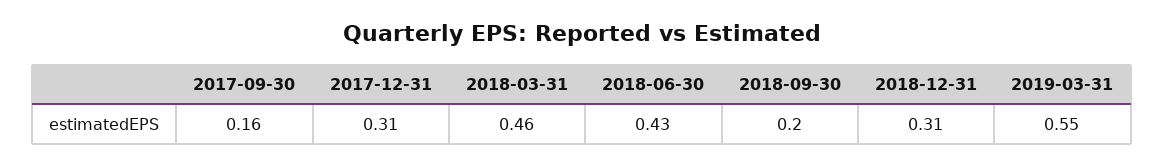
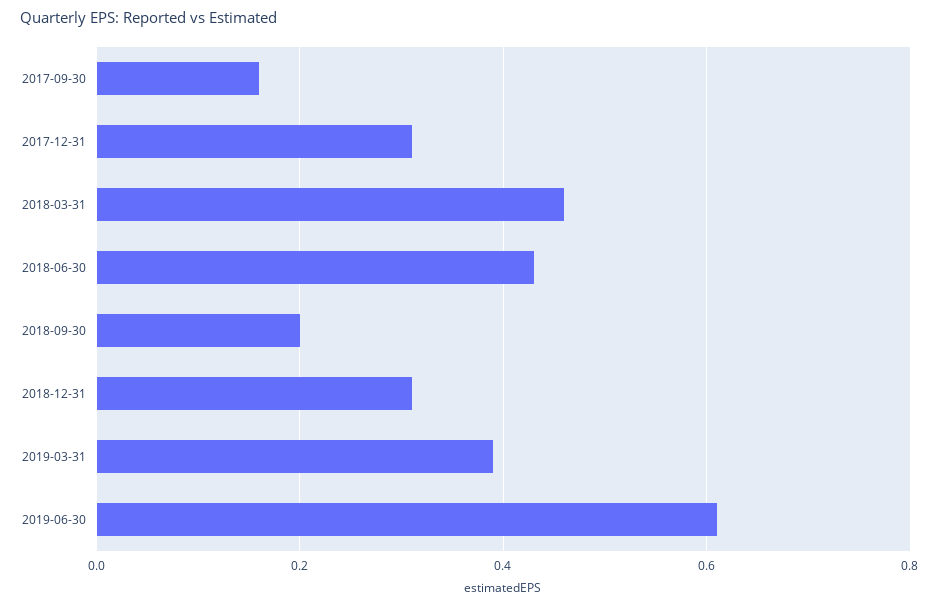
2019-03-31: 0.55 -> 0.4
2019-06-30: none -> 0.6

